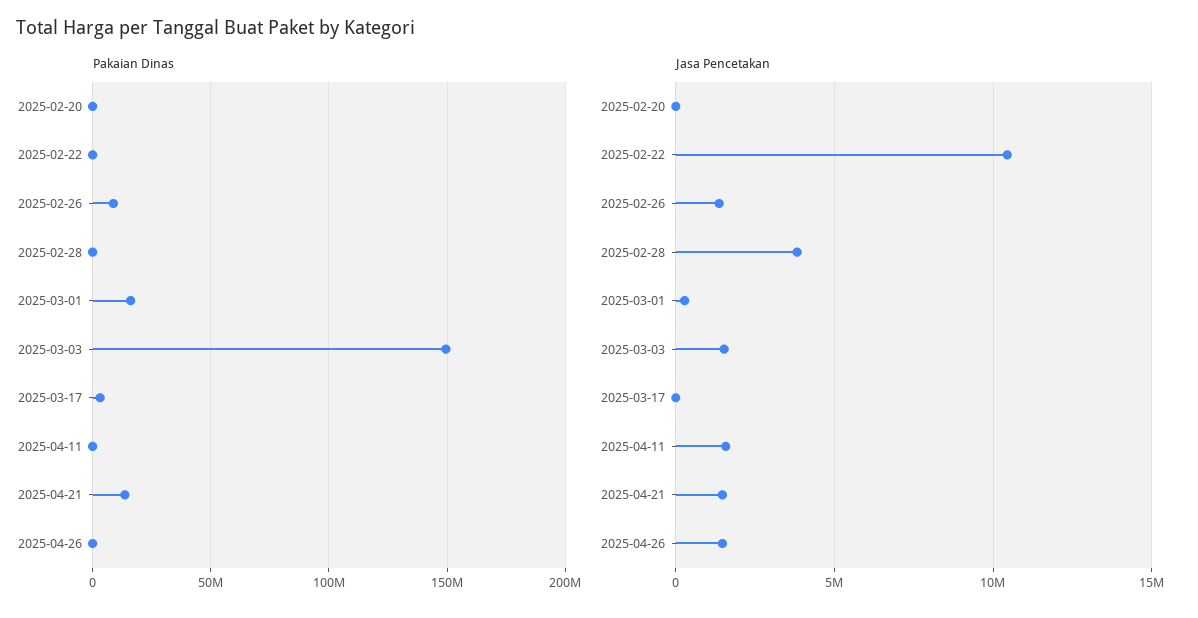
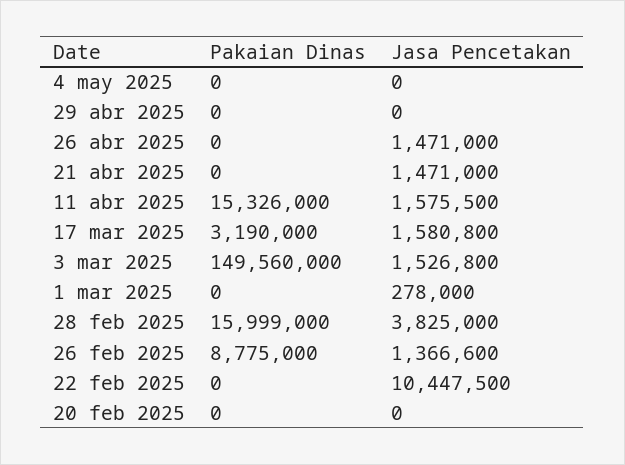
Pakaian Dinas, 2025-02-28: 0 -> 15999000
Pakaian Dinas, 2025-03-01: 15000000 -> 0
Pakaian Dinas, 2025-04-11: 0 -> 15326000
Pakaian Dinas, 2025-04-21: 15000000 -> 0
Jasa Pencetakan, 2025-03-17: 0 -> 1580800
Pakaian Dinas, 4 may 2025: none -> 0
Jasa Pencetakan, 4 may 2025: none -> 0
Pakaian Dinas, 29 abr 2025: none -> 0
Jasa Pencetakan, 29 abr 2025: none -> 0

